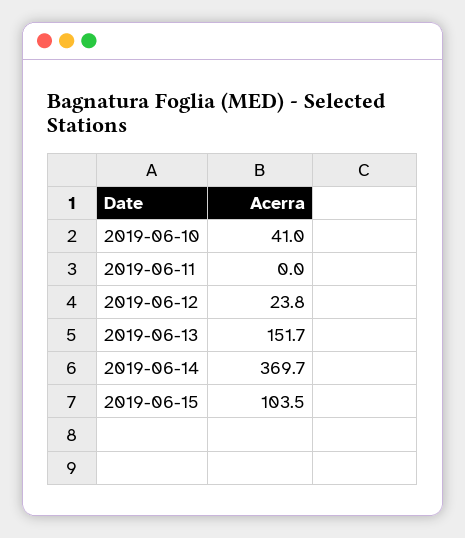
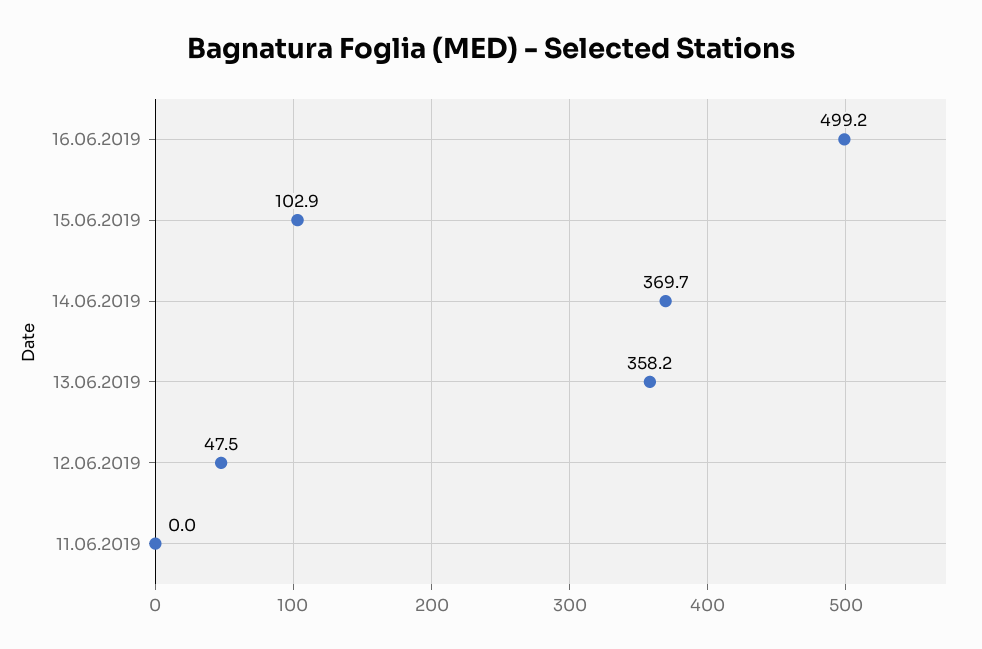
2019-06-10: 41 -> none
2019-06-12: 23.8 -> 47.5
2019-06-13: 151.7 -> 358.2
2019-06-15: 103.5 -> 102.9
16.06.2019: none -> 499.2

